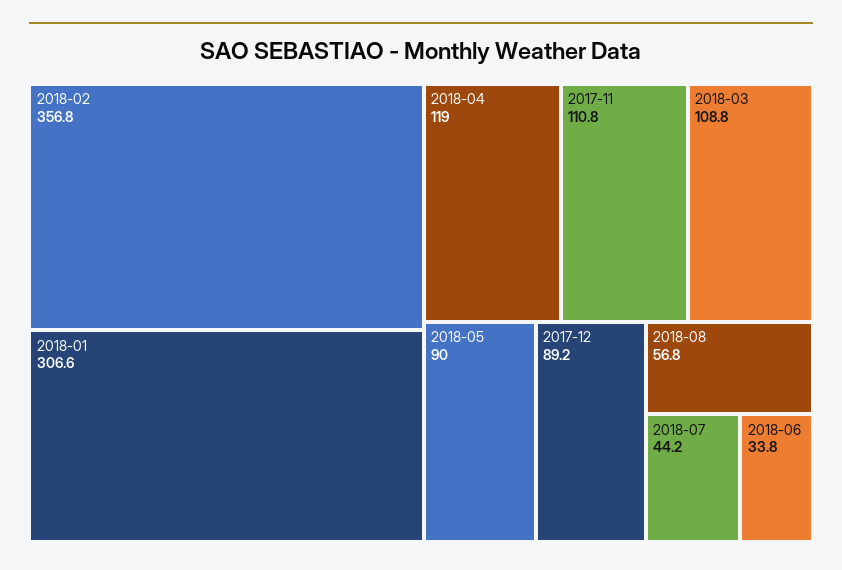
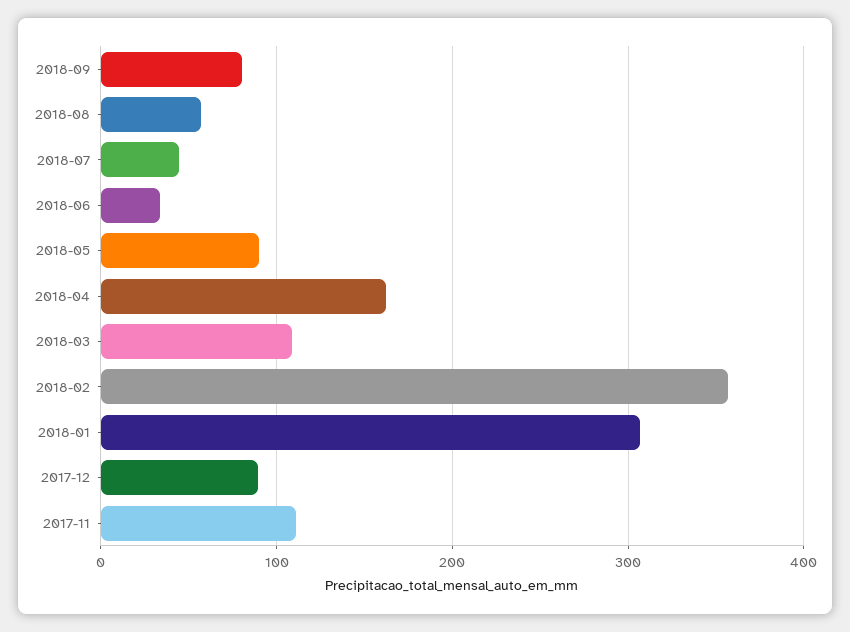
2018-04: 119 -> 160
2018-09: none -> 80

